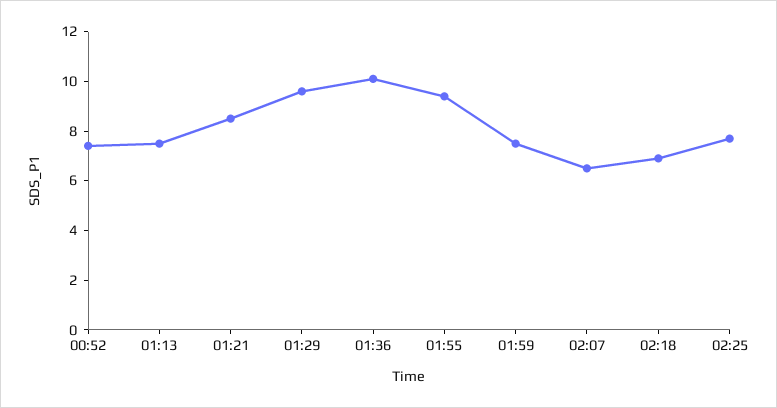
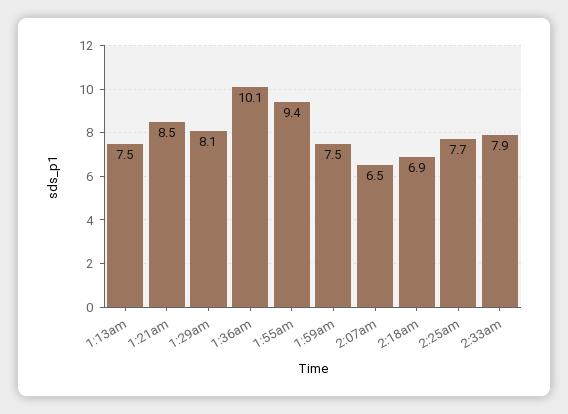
00:52: 7.5 -> none
01:29: 9.5 -> 8.1
2:33am: none -> 7.9

